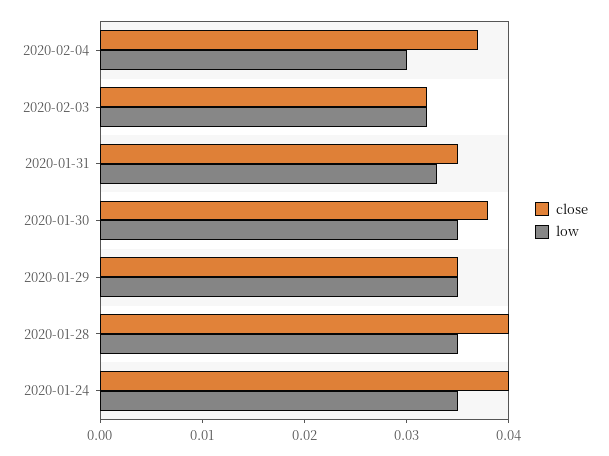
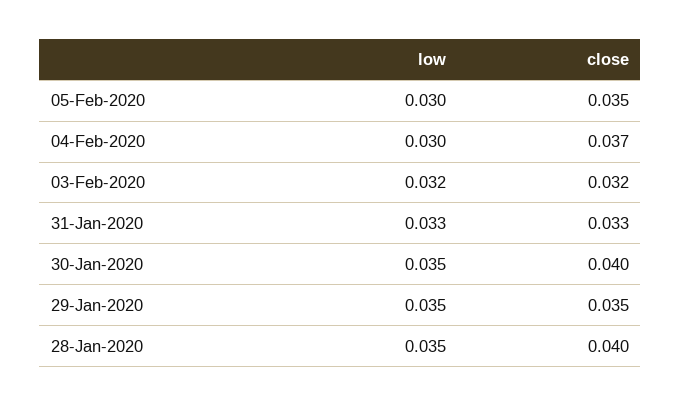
close, 2020-01-31: 0.035 -> 0.033
close, 2020-01-30: 0.038 -> 0.04
close, 2020-01-24: 0.04 -> none
low, 2020-01-24: 0.035 -> none
low, 05-Feb-2020: none -> 0.03
close, 05-Feb-2020: none -> 0.035

